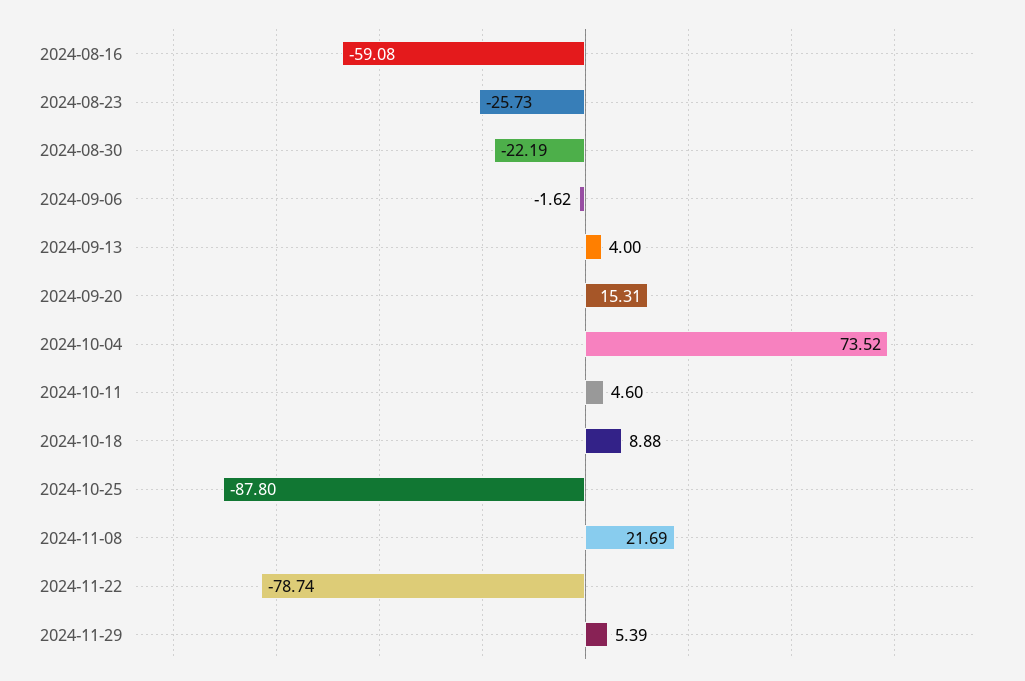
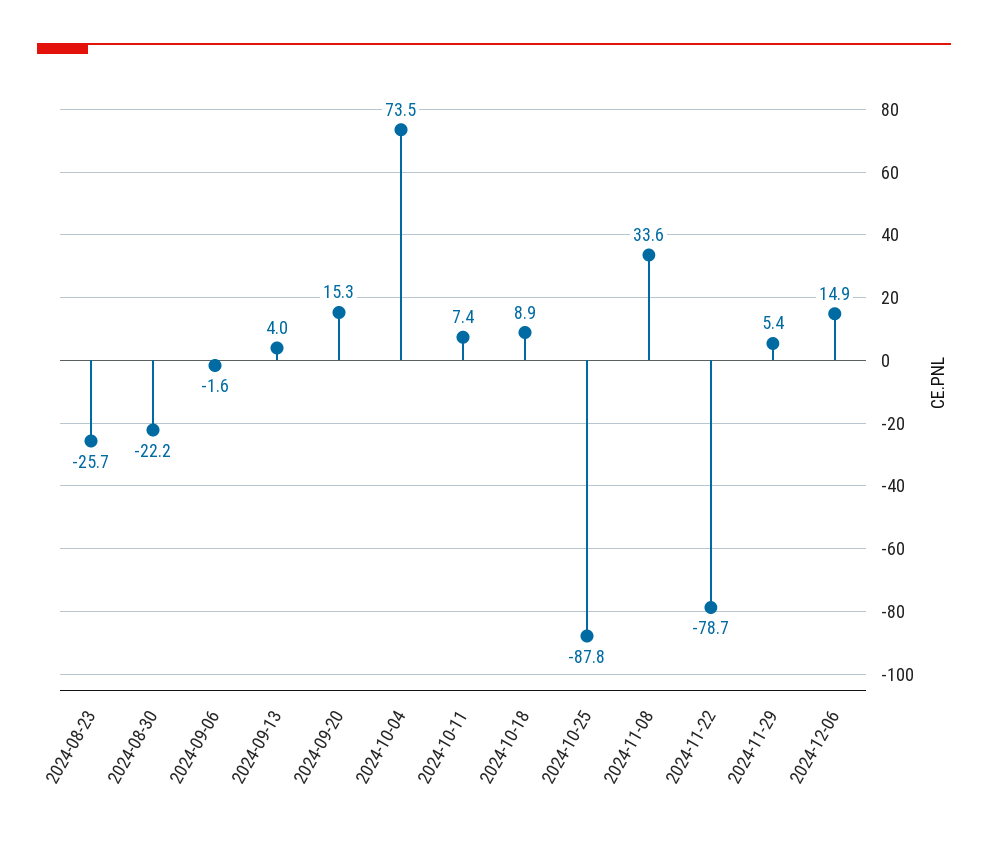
2024-08-16: -59.08 -> none
2024-10-11: 4.6 -> 7.4
2024-11-08: 21.69 -> 33.6
2024-12-06: none -> 14.9

